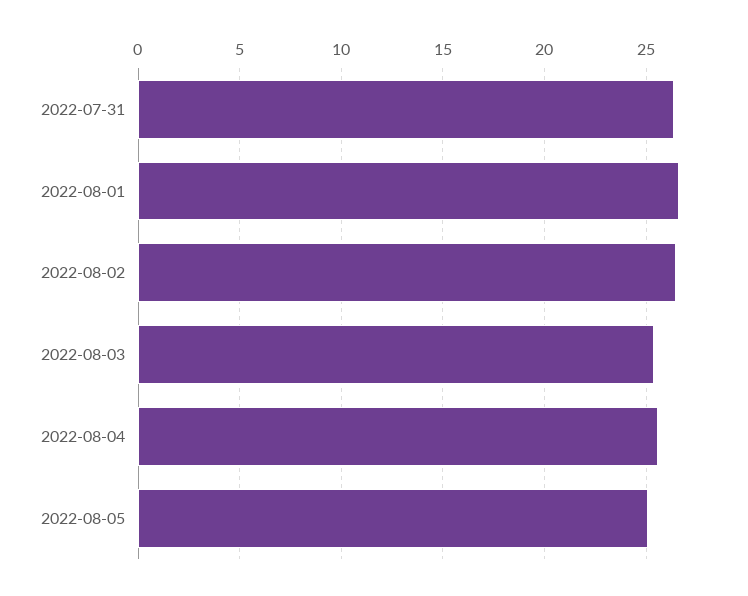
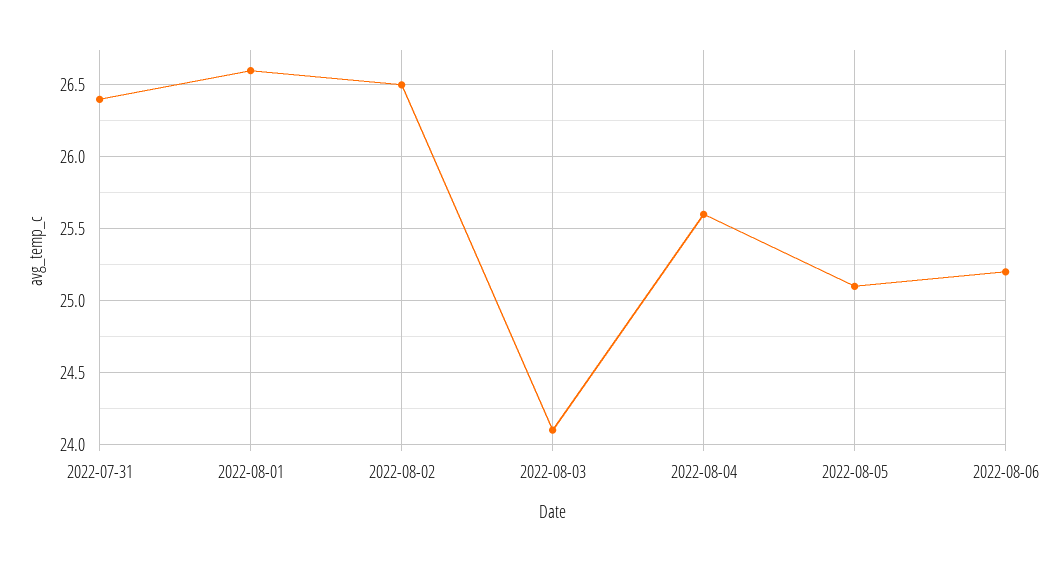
2022-08-03: 25.5 -> 24.1
2022-08-06: none -> 25.2

